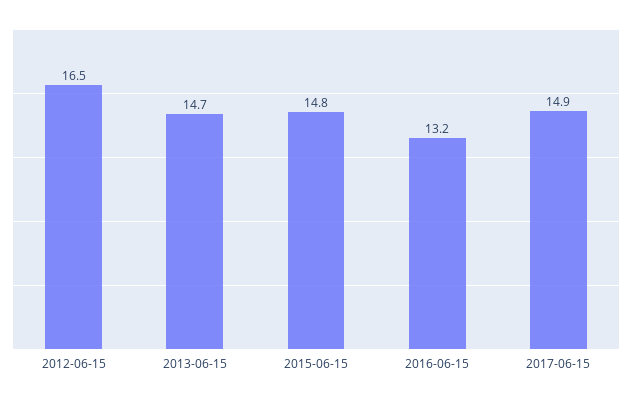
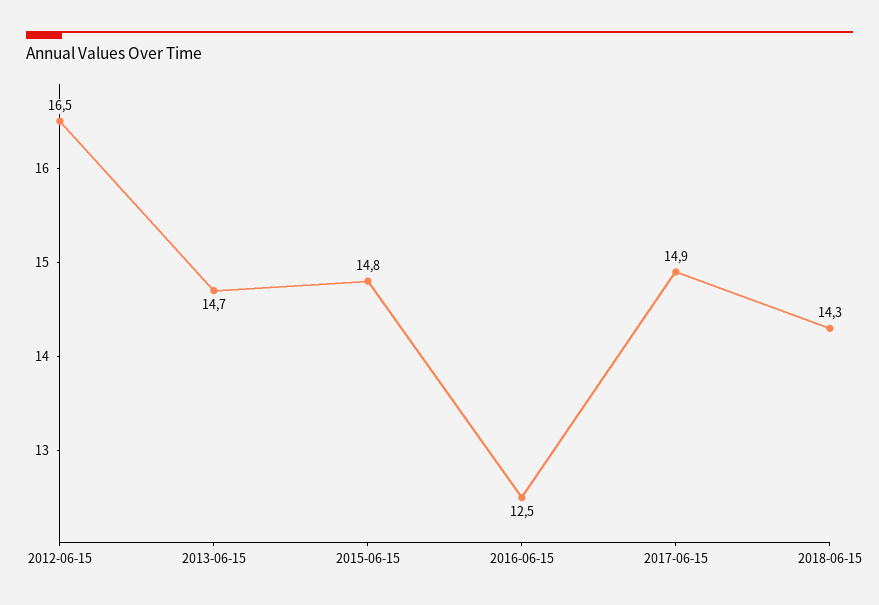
2016-06-15: 13.2 -> 12.5
2018-06-15: none -> 14.3

